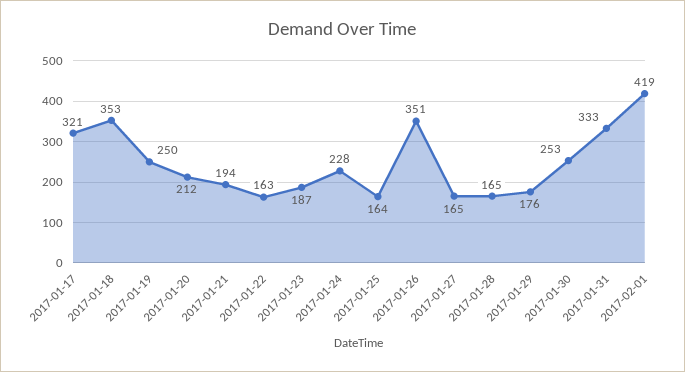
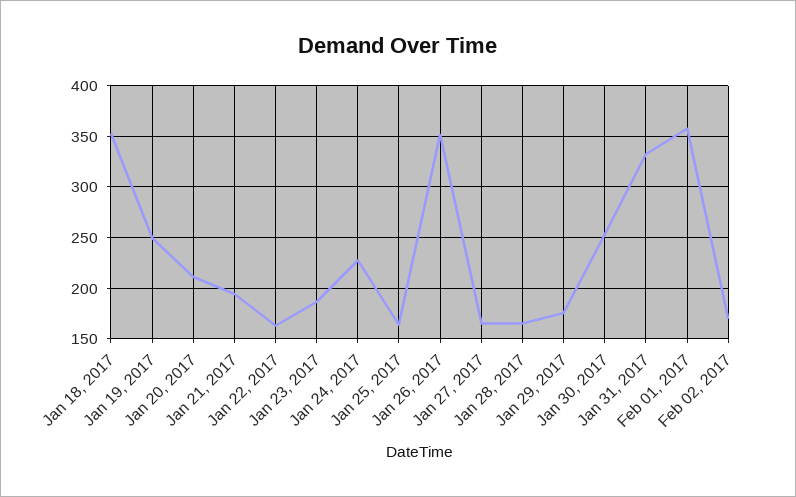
2017-01-17: 321 -> none
2017-02-01: 419 -> 360
Feb 02, 2017: none -> 170

